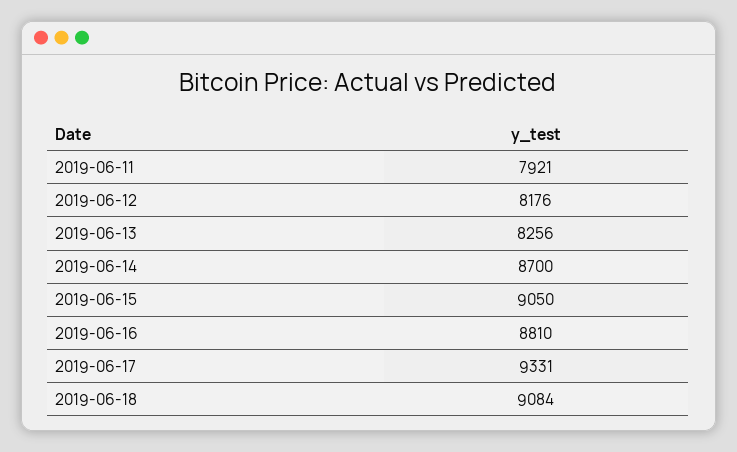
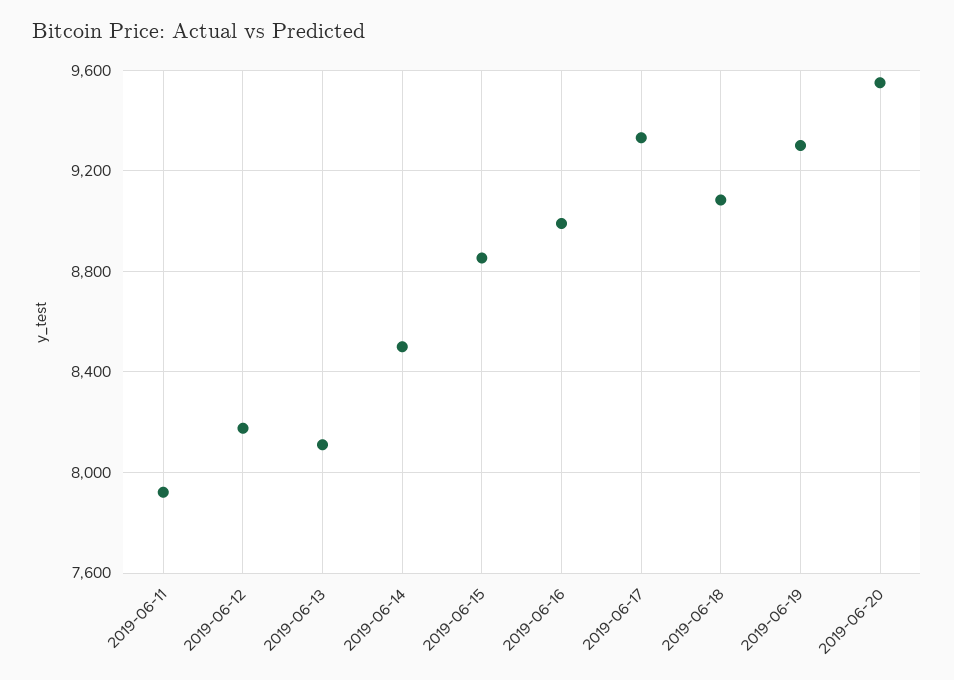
2019-06-13: 8256 -> 8100
2019-06-14: 8700 -> 8500
2019-06-15: 9050 -> 8850
2019-06-16: 8810 -> 9000
2019-06-19: none -> 9300
2019-06-20: none -> 9550

